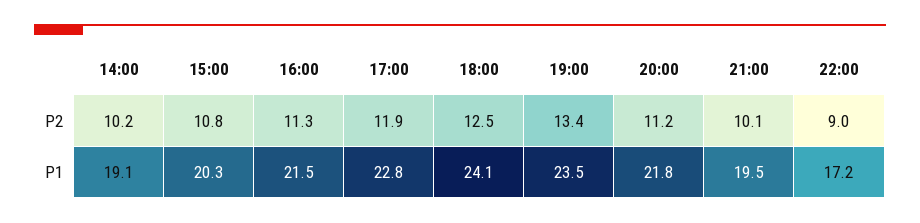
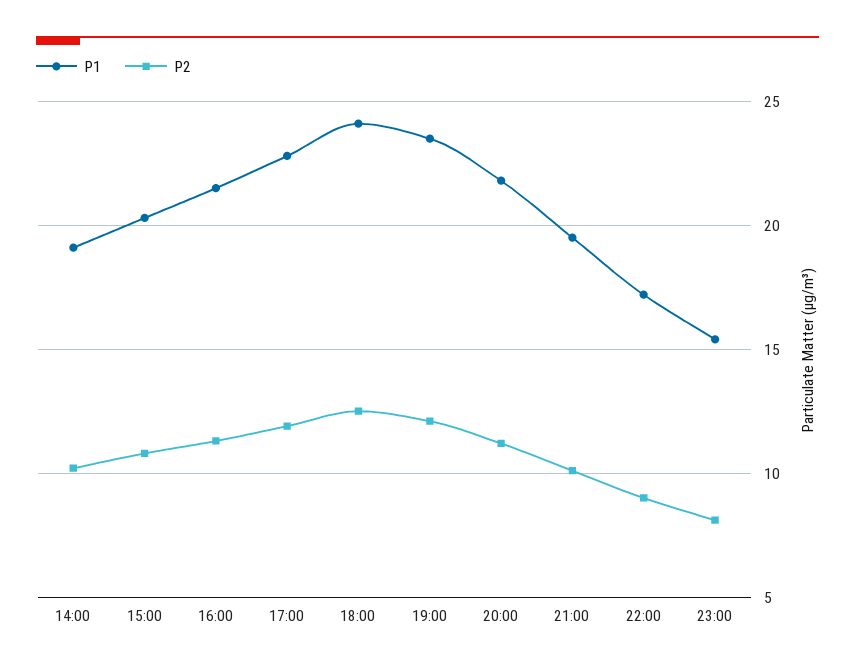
P2, 19:00: 13.4 -> 12
P1, 23:00: none -> 15.5
P2, 23:00: none -> 8

